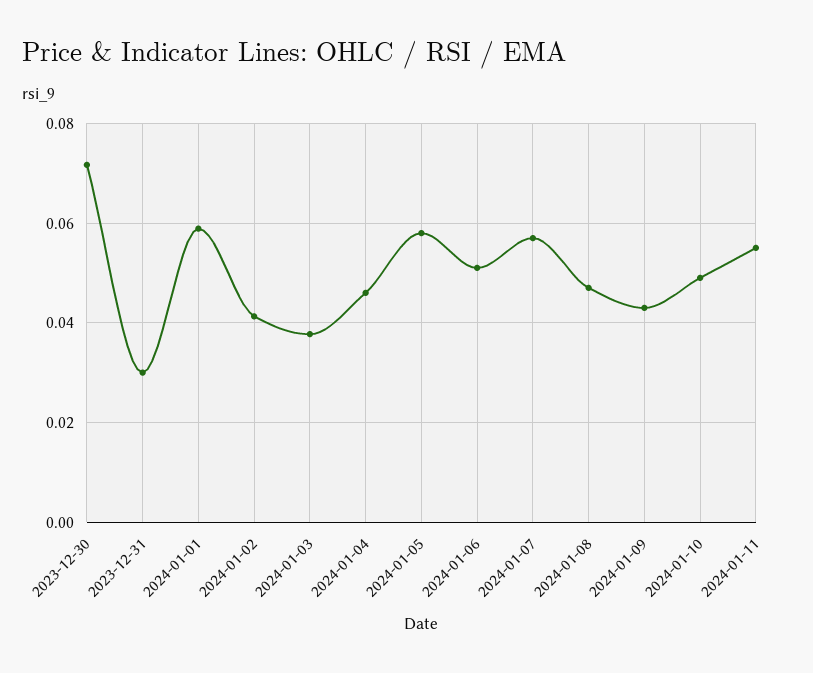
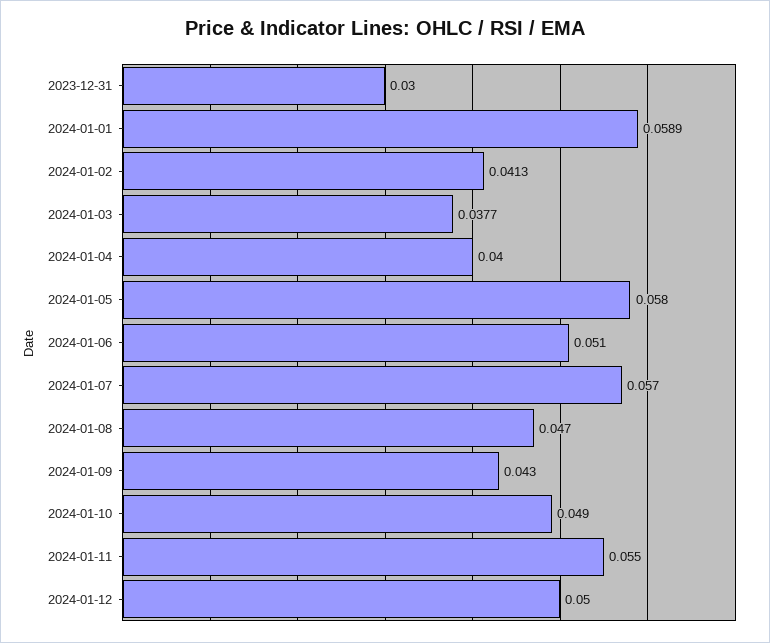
2023-12-30: 0.072 -> none
2024-01-04: 0.046 -> 0.04
2024-01-12: none -> 0.05

